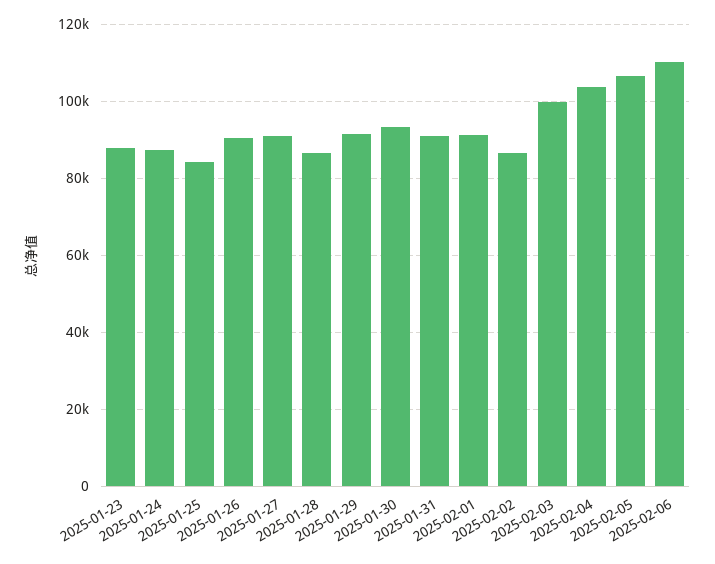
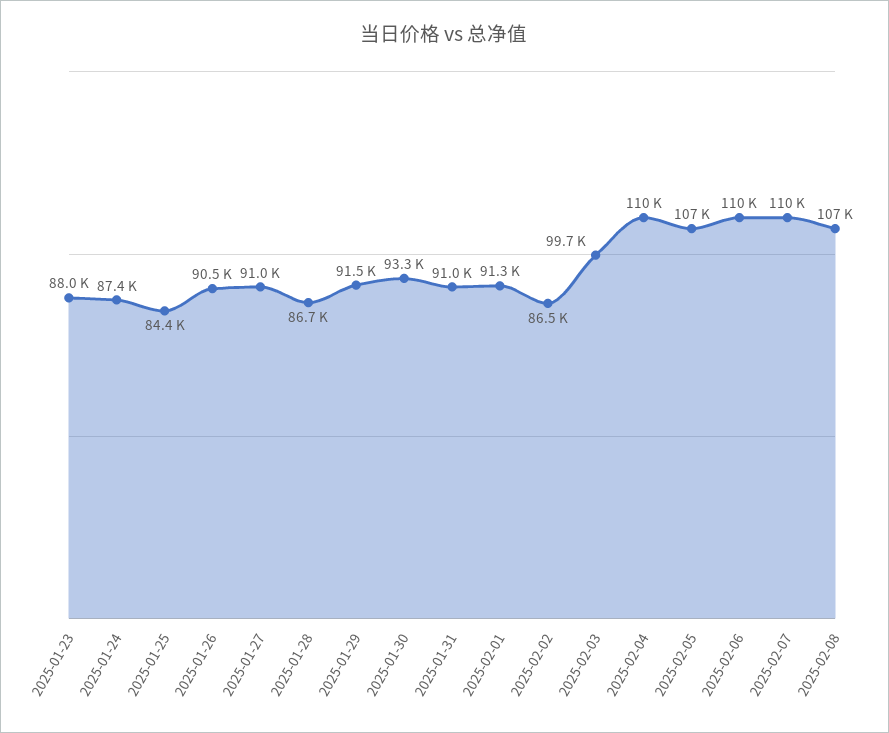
2025-02-04: 104000 -> 110000
2025-02-07: none -> 110000
2025-02-08: none -> 107000

